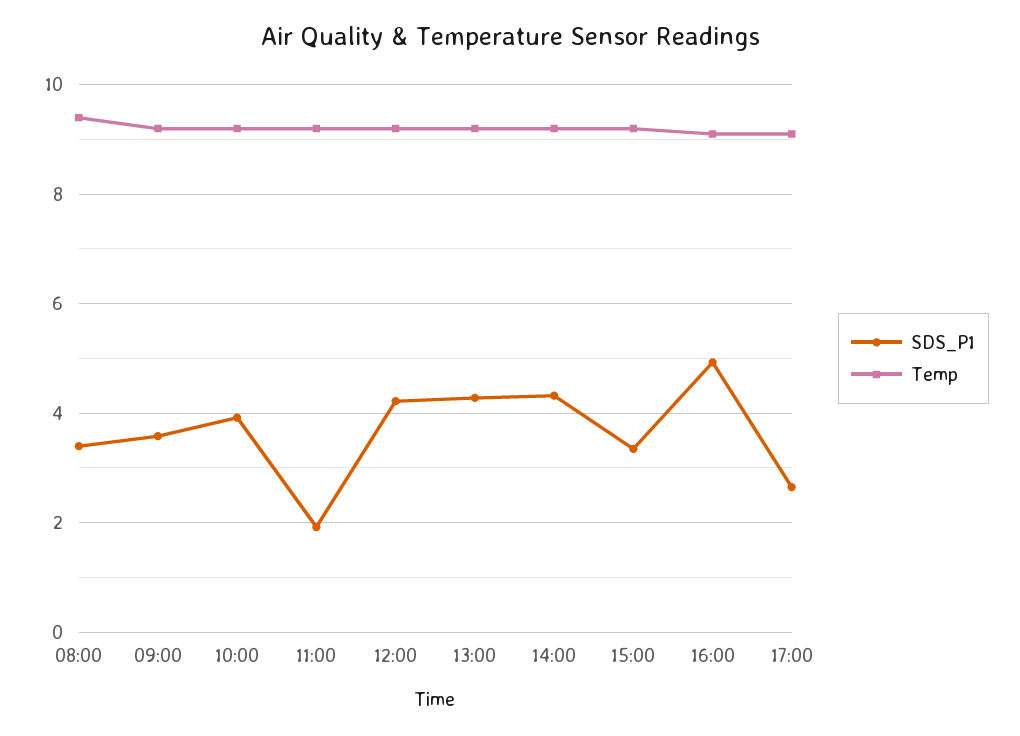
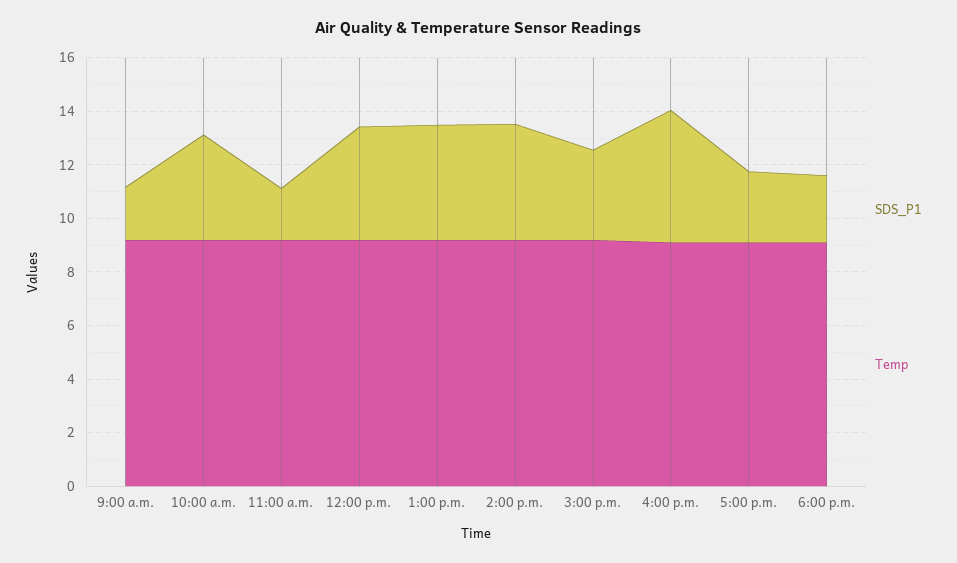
SDS_P1, 08:00: 3.4 -> none
Temp, 08:00: 9.4 -> none
SDS_P1, 09:00: 3.6 -> 2
SDS_P1, 6:00 p.m.: none -> 2.5
Temp, 6:00 p.m.: none -> 9

